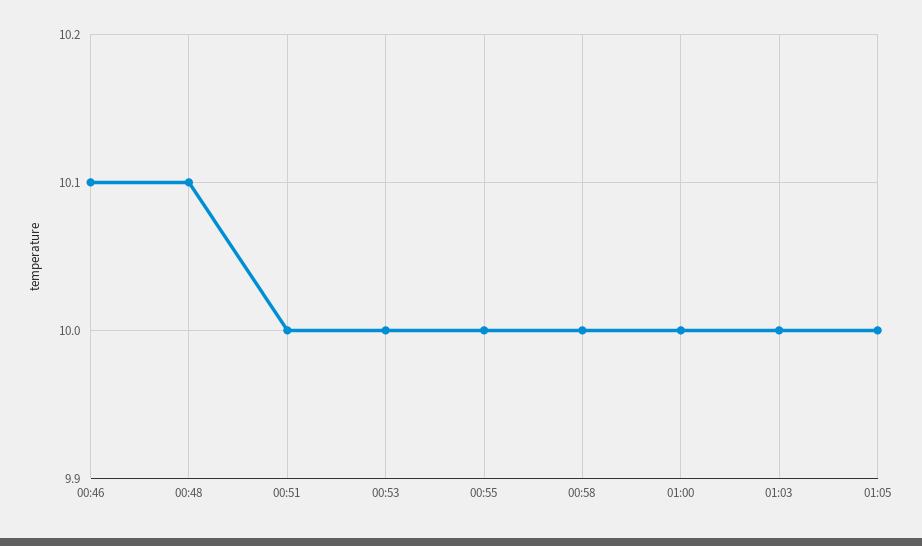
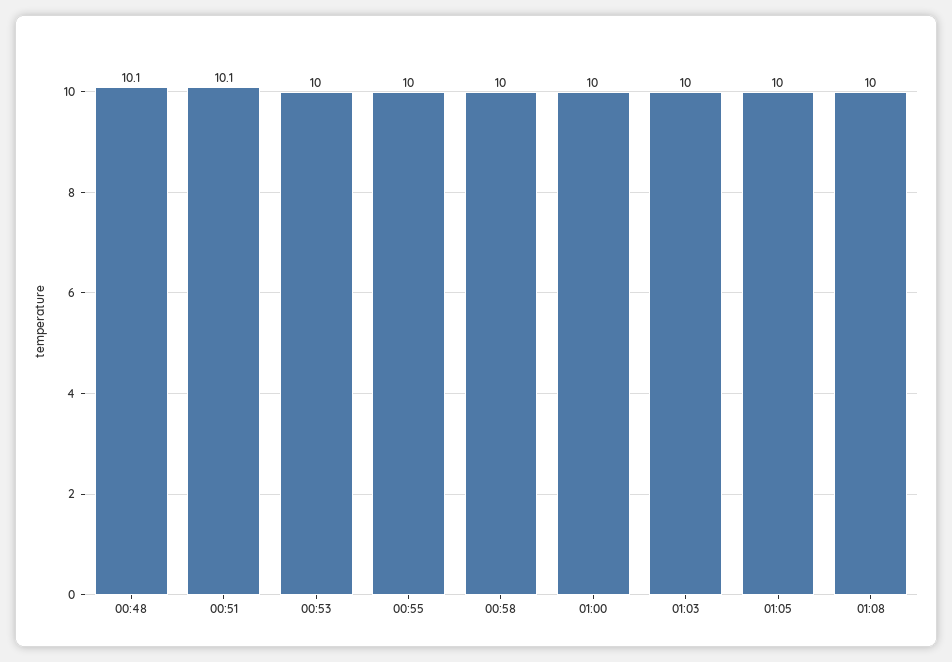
00:46: 10.1 -> none
00:51: 10 -> 10.1
01:08: none -> 10

